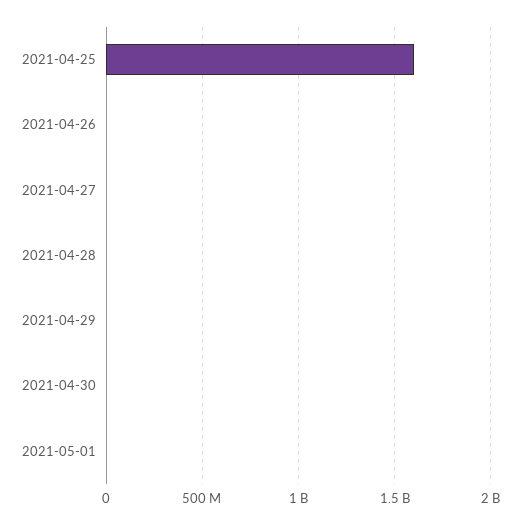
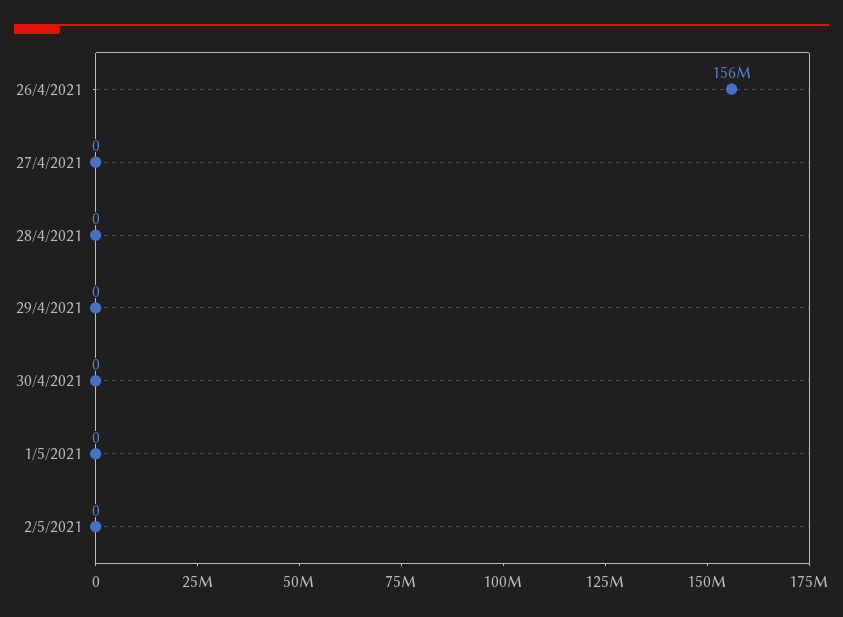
2021-04-25: 1600000000 -> none
2021-04-26: 0 -> 156000000
2/5/2021: none -> 0

